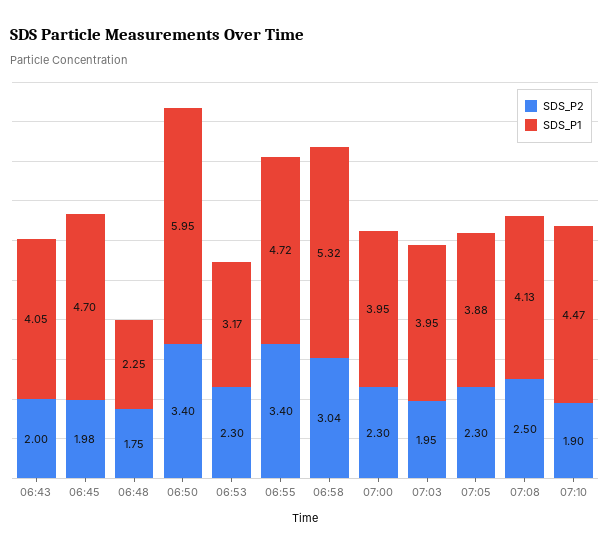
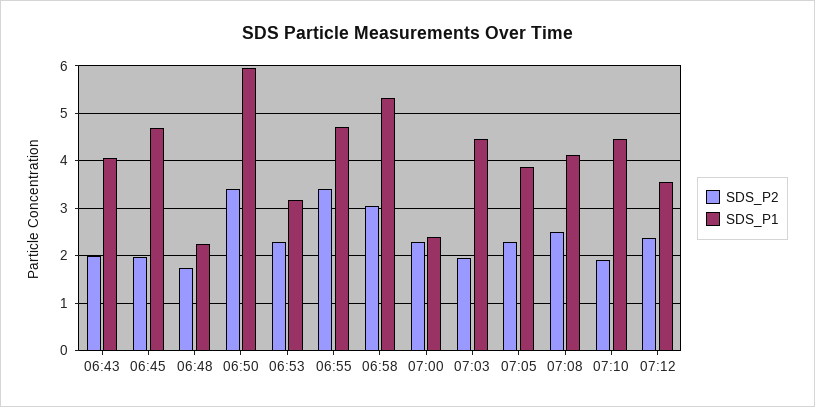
SDS_P1, 07:00: 3.95 -> 2.4
SDS_P1, 07:03: 3.95 -> 4.4
SDS_P2, 07:12: none -> 2.4
SDS_P1, 07:12: none -> 3.6

